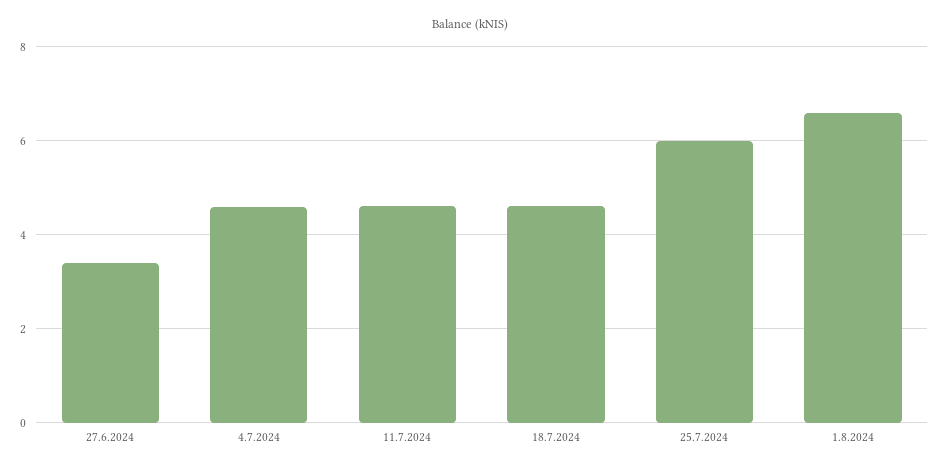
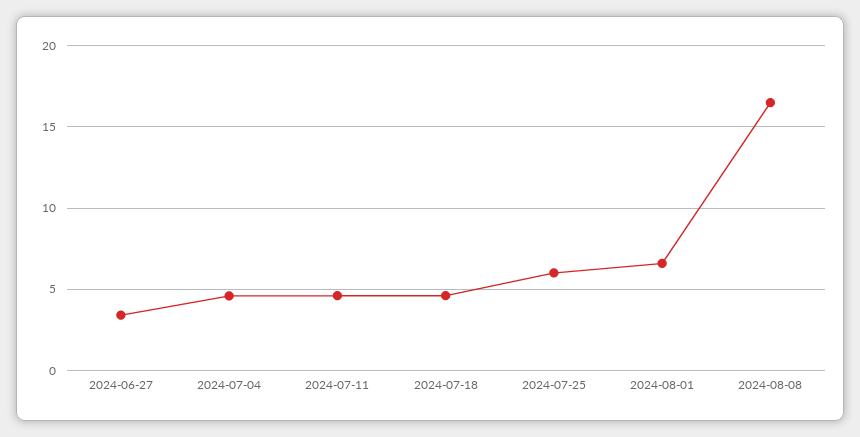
2024-08-08: none -> 16.5

